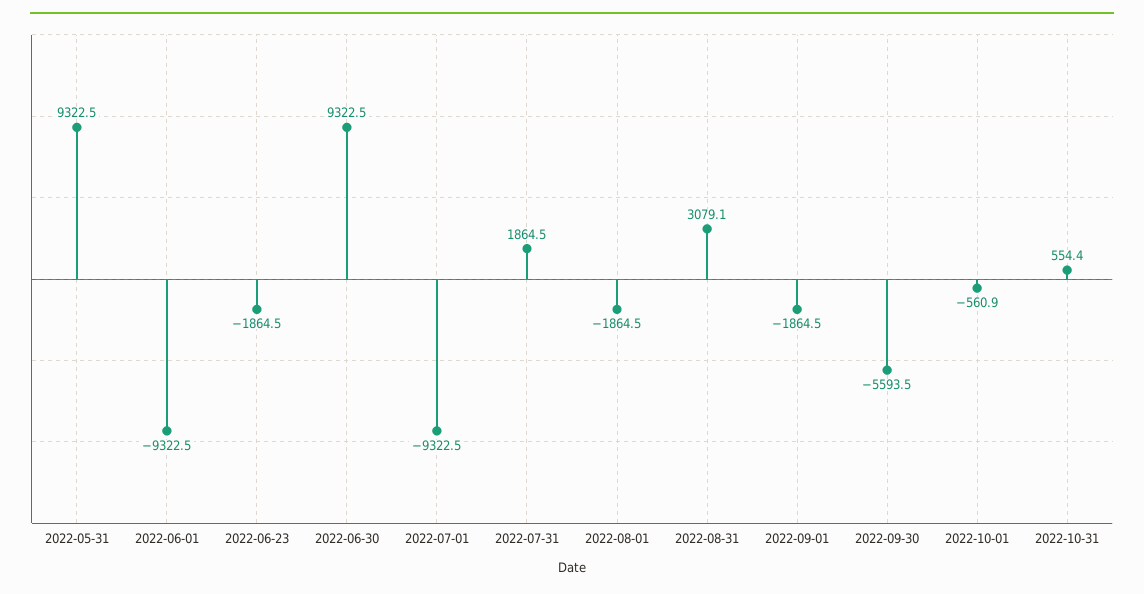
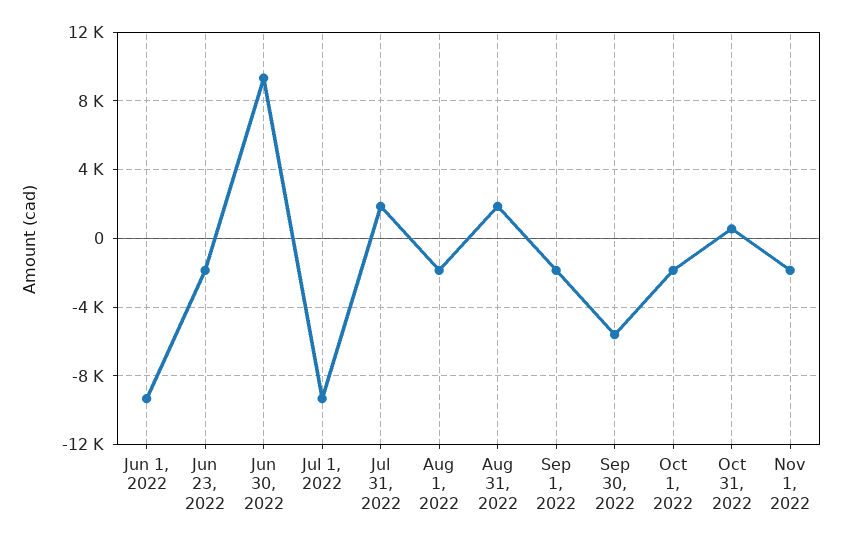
2022-05-31: 9322.5 -> none
2022-08-31: 3079.1 -> 2000
2022-10-01: -560.9 -> -2000
Nov 1, 2022: none -> -2000

